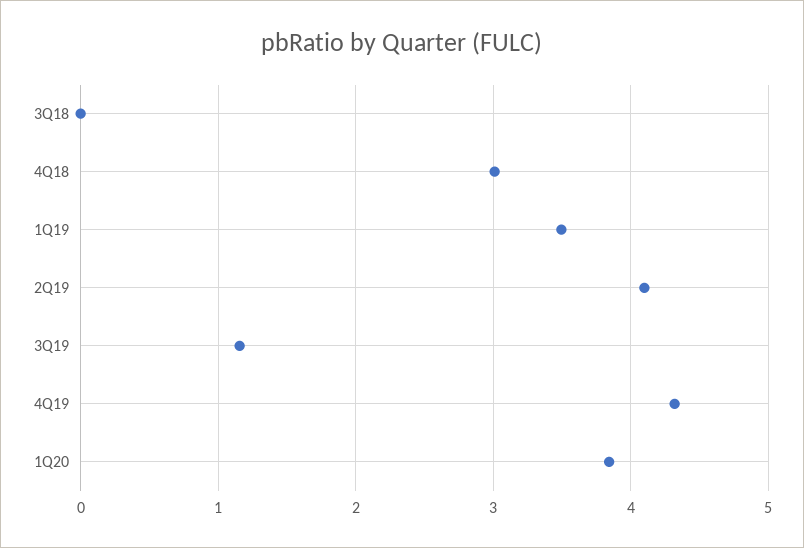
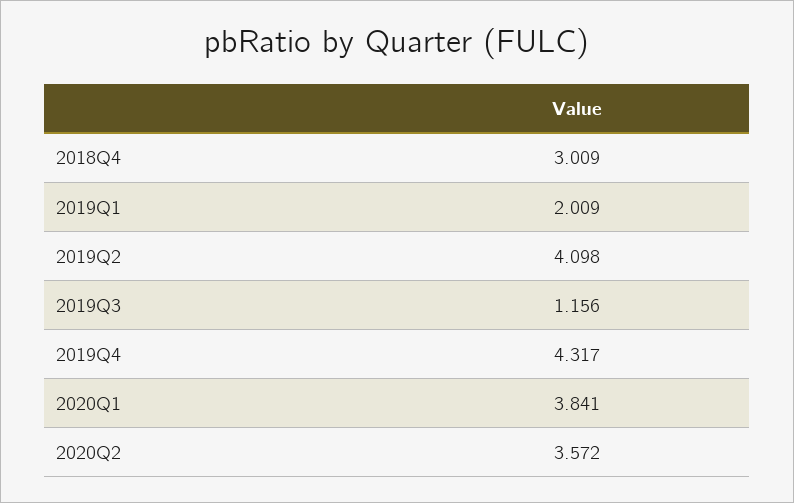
3Q18: 0 -> none
1Q19: 3.5 -> 2.009
2020Q2: none -> 3.572

